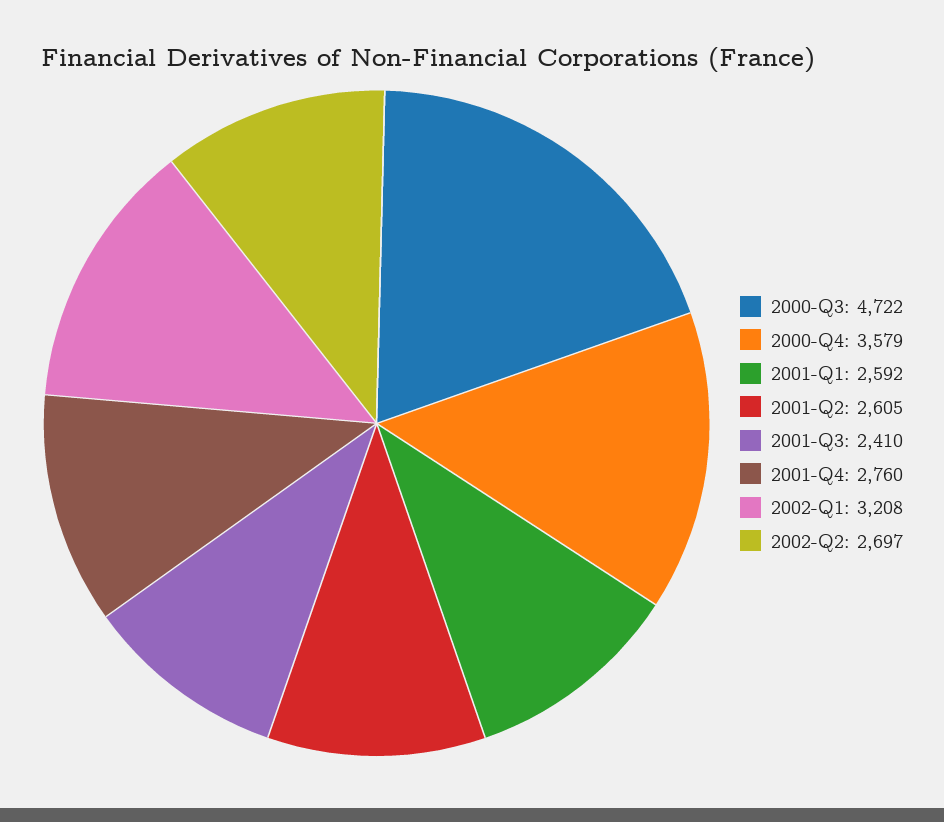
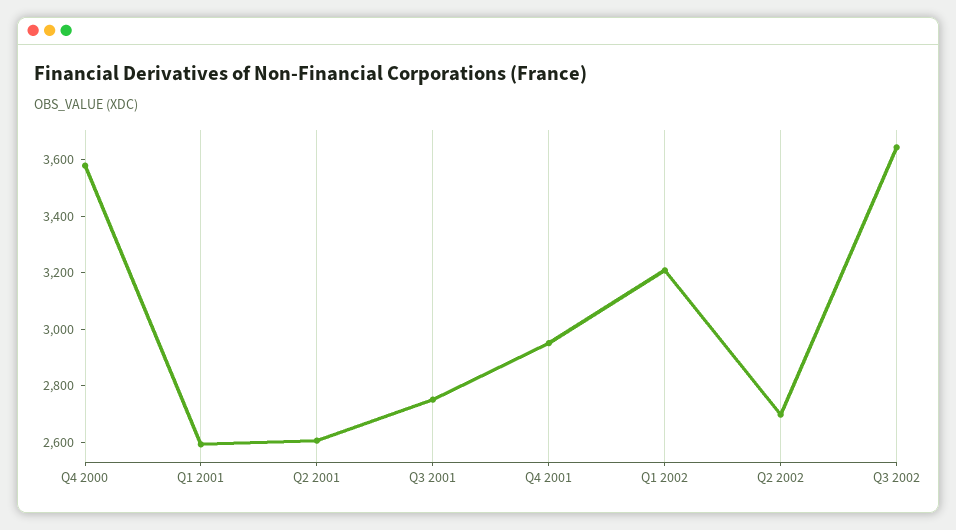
2000-Q3: 4722 -> none
2001-Q3: 2410 -> 2750
2001-Q4: 2760 -> 2950
Q3 2002: none -> 3650

